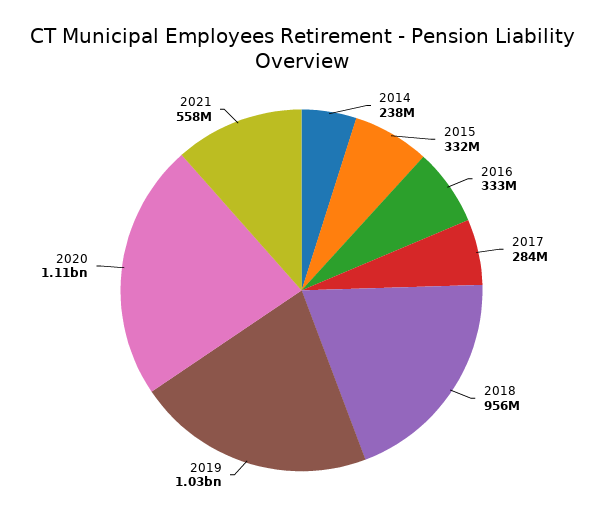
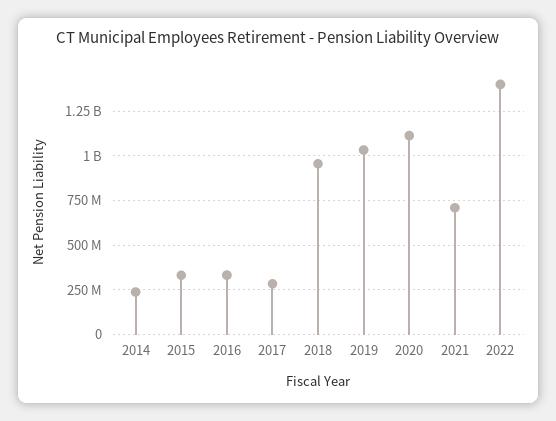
2021: 558000000 -> 700000000
2022: none -> 1400000000

